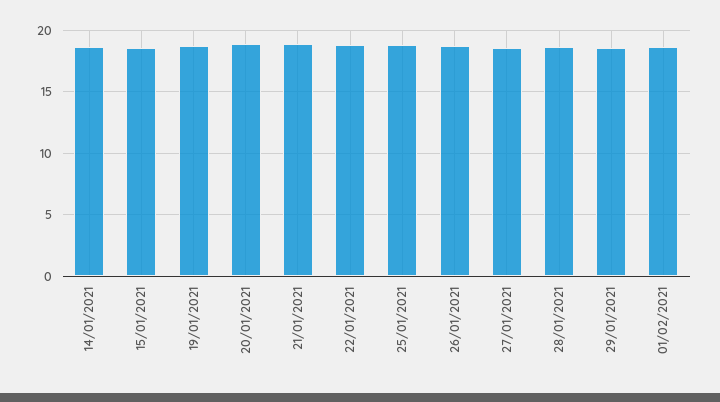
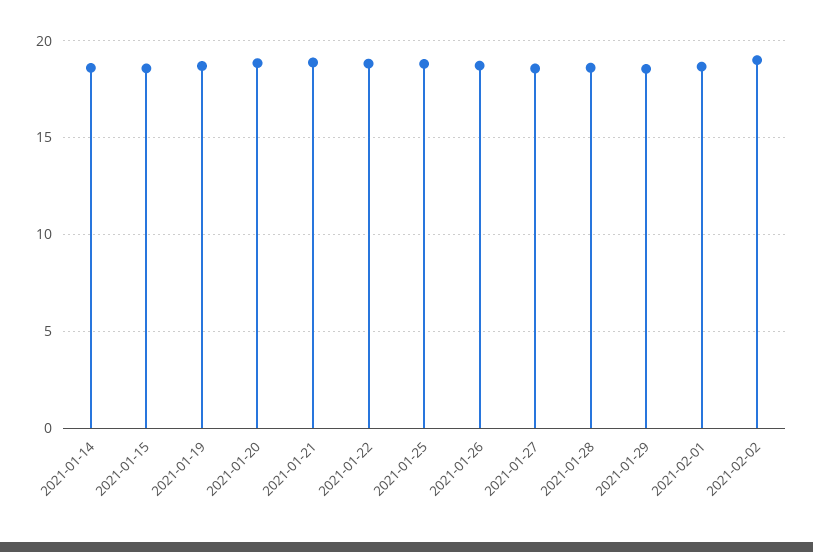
2021-02-02: none -> 19

